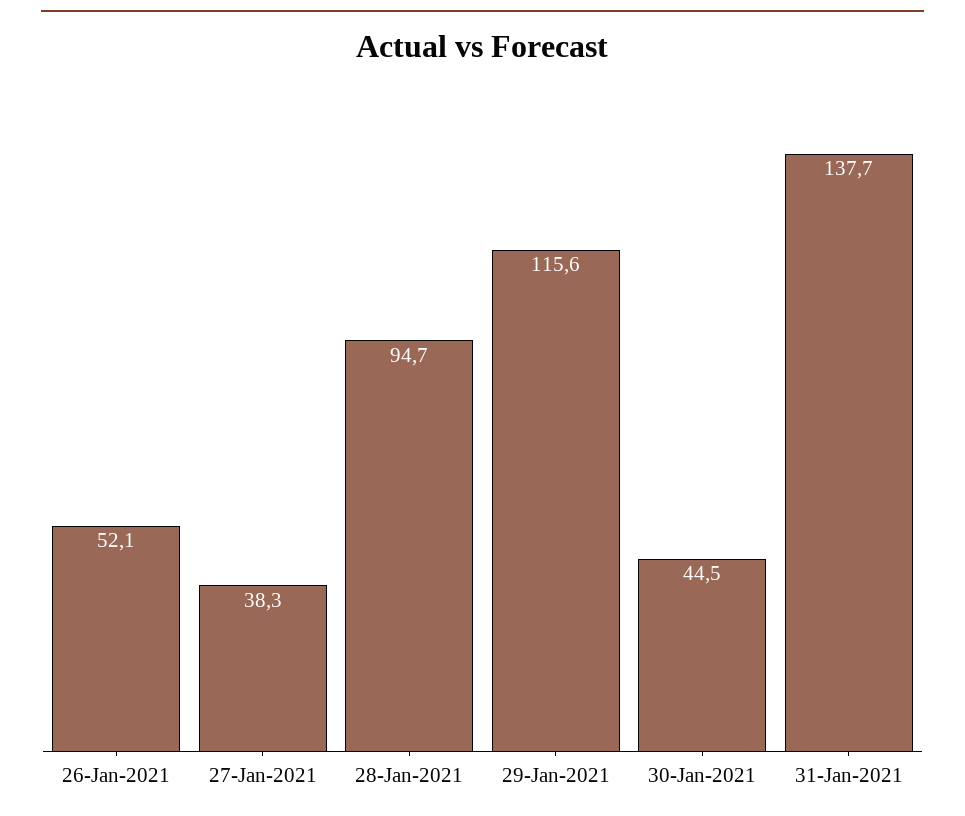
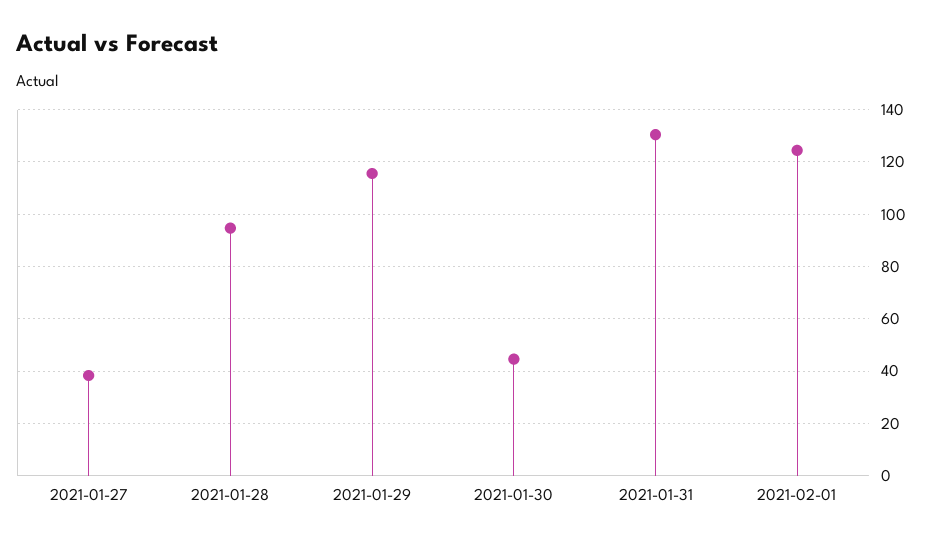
26-Jan-2021: 52.1 -> none
31-Jan-2021: 137.7 -> 130
2021-02-01: none -> 125

